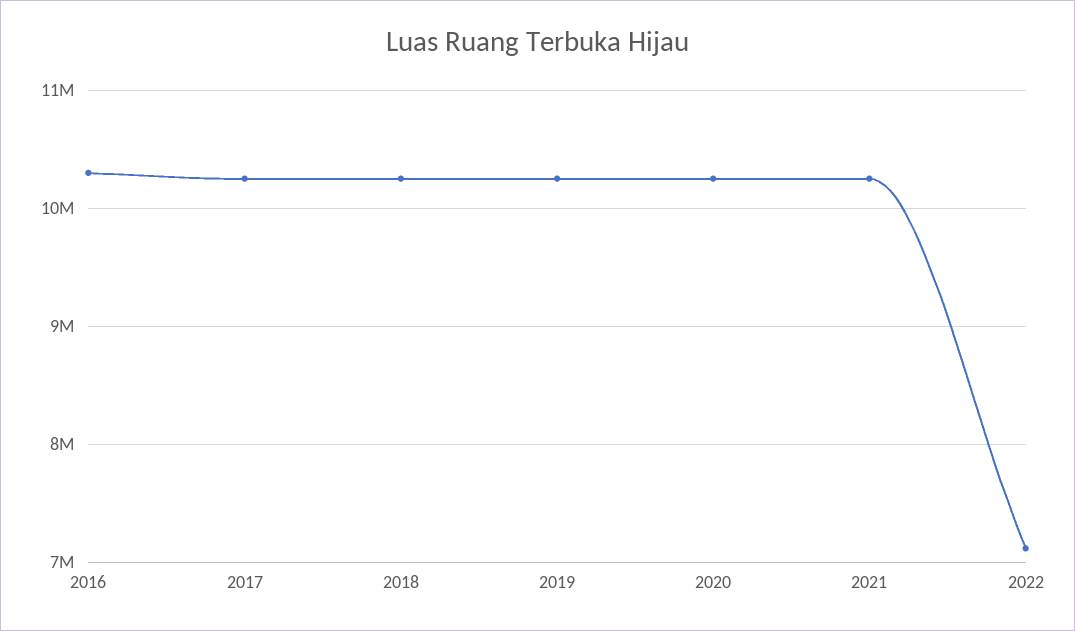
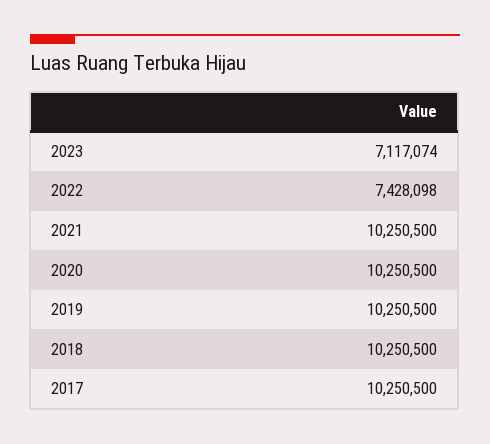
2016: 10300000 -> none
2022: 7100000 -> 7428098
2023: none -> 7117074

